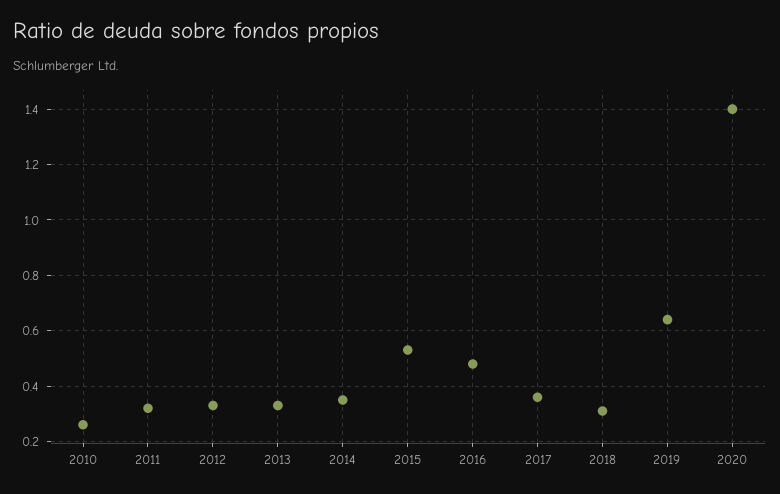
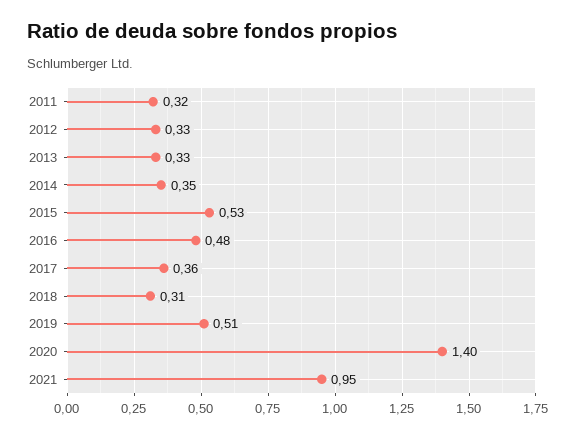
2010: 0.25 -> none
2019: 0.65 -> 0.51
2021: none -> 0.95

